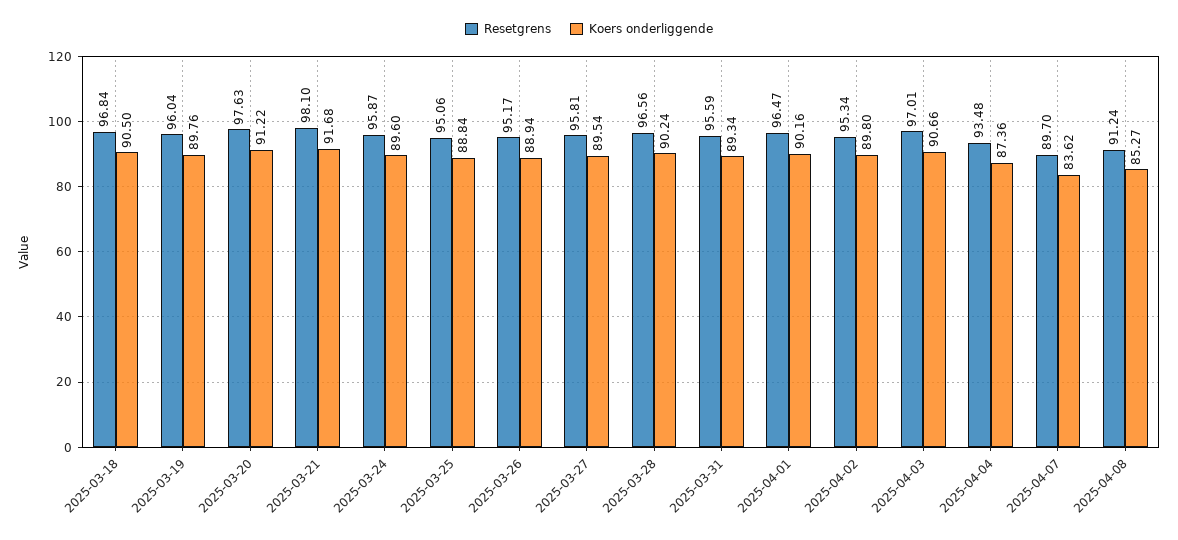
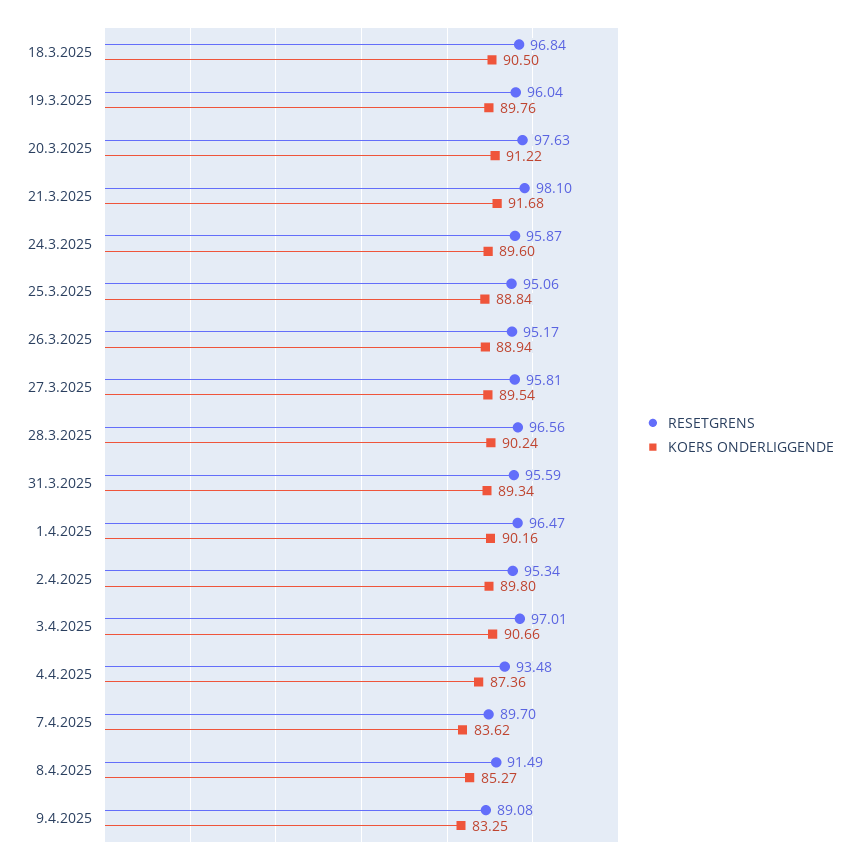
Resetgrens, 2025-04-08: 91.24 -> 91.49
Resetgrens, 9.4.2025: none -> 89.08
Koers onderliggende, 9.4.2025: none -> 83.25

